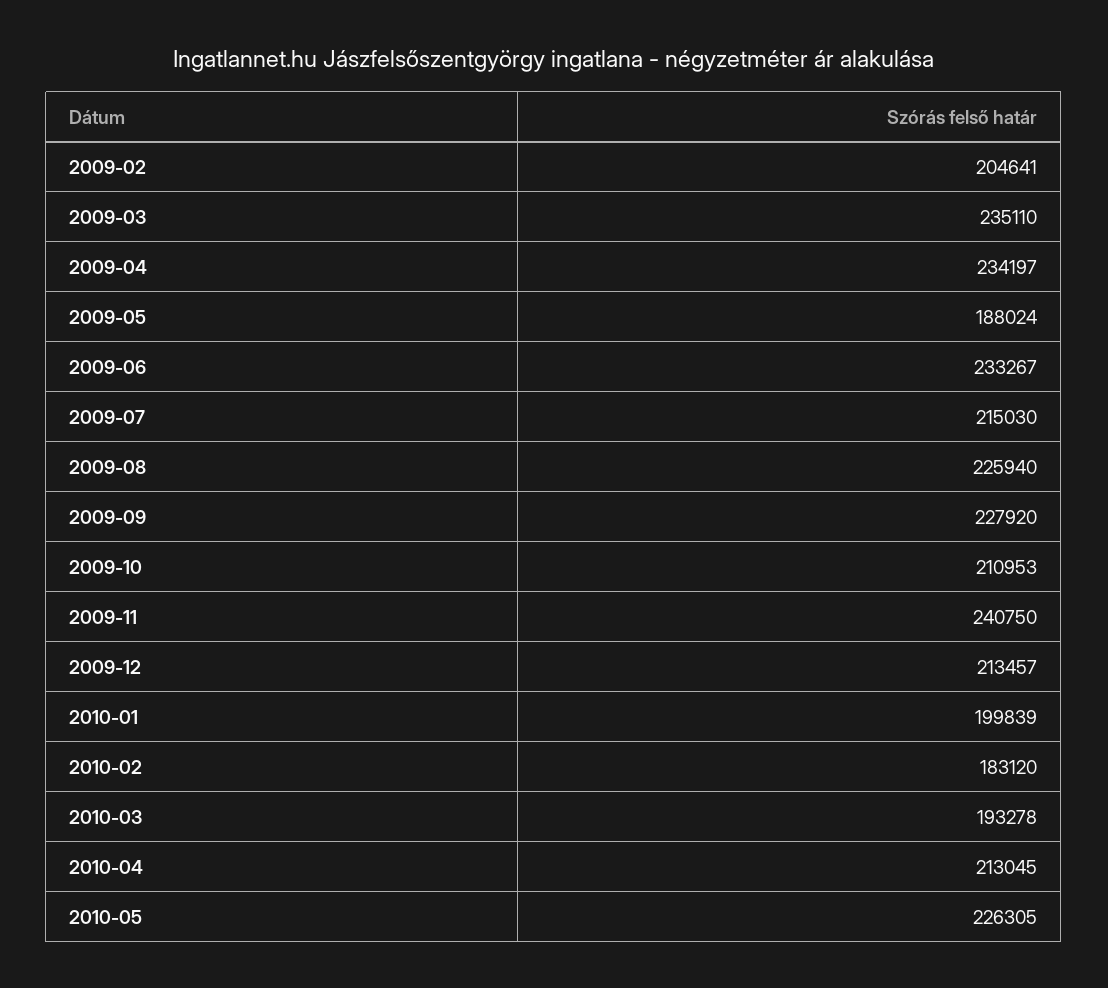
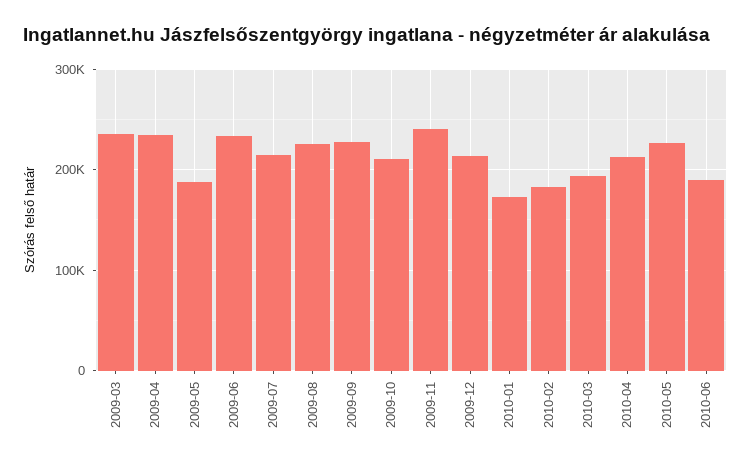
2009-02: 204641 -> none
2010-01: 199839 -> 170000
2010-06: none -> 190000

